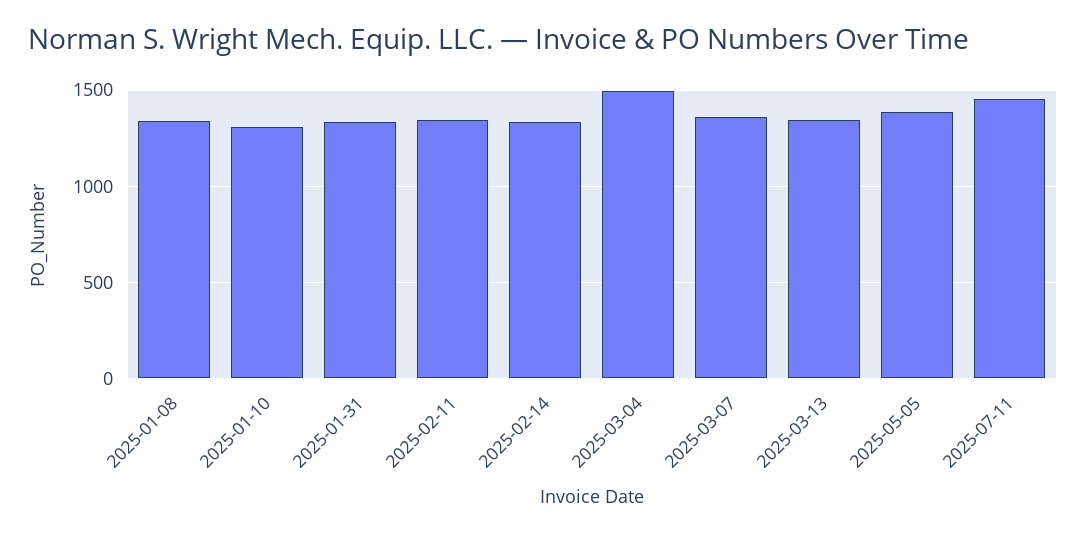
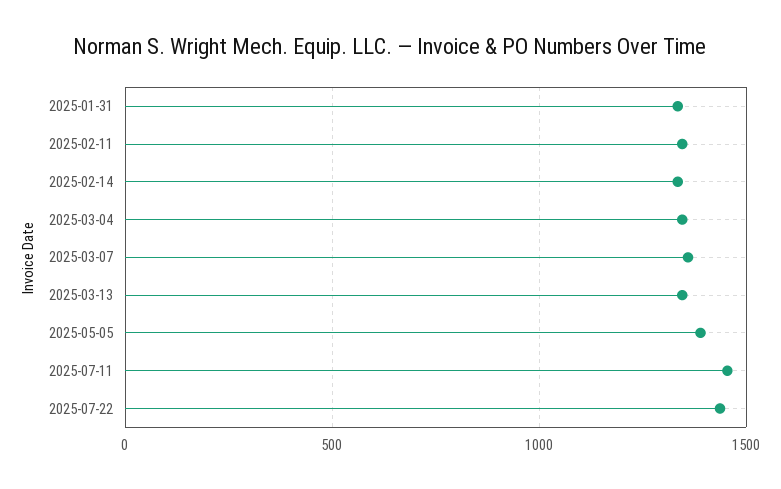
2025-01-08: 1350 -> none
2025-01-10: 1300 -> none
2025-03-04: 1500 -> 1350
2025-07-22: none -> 1450

